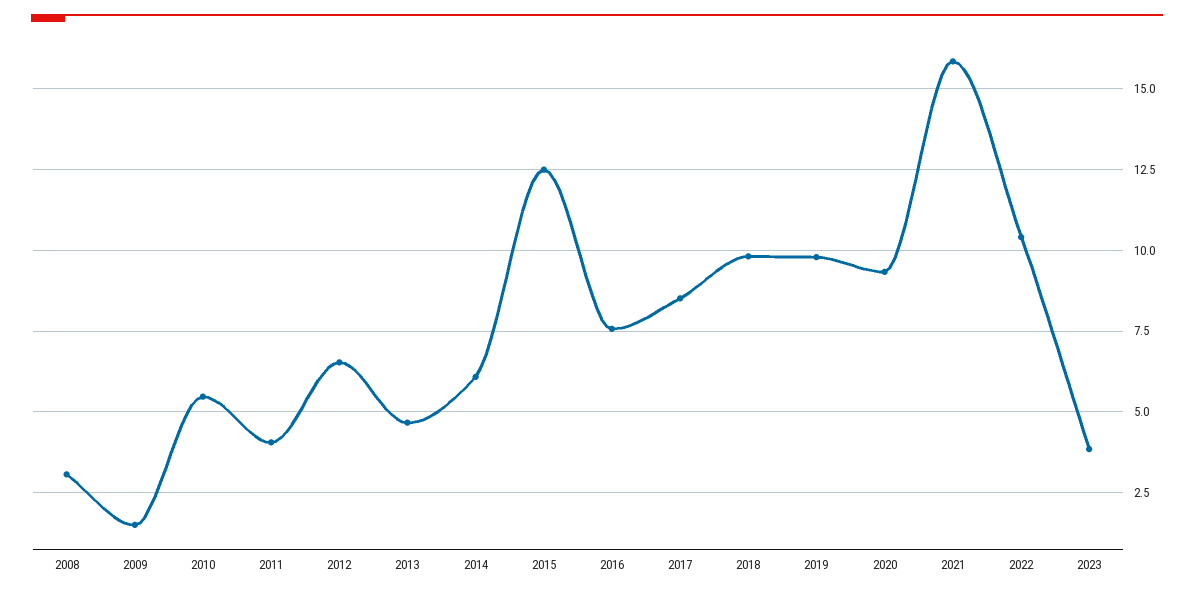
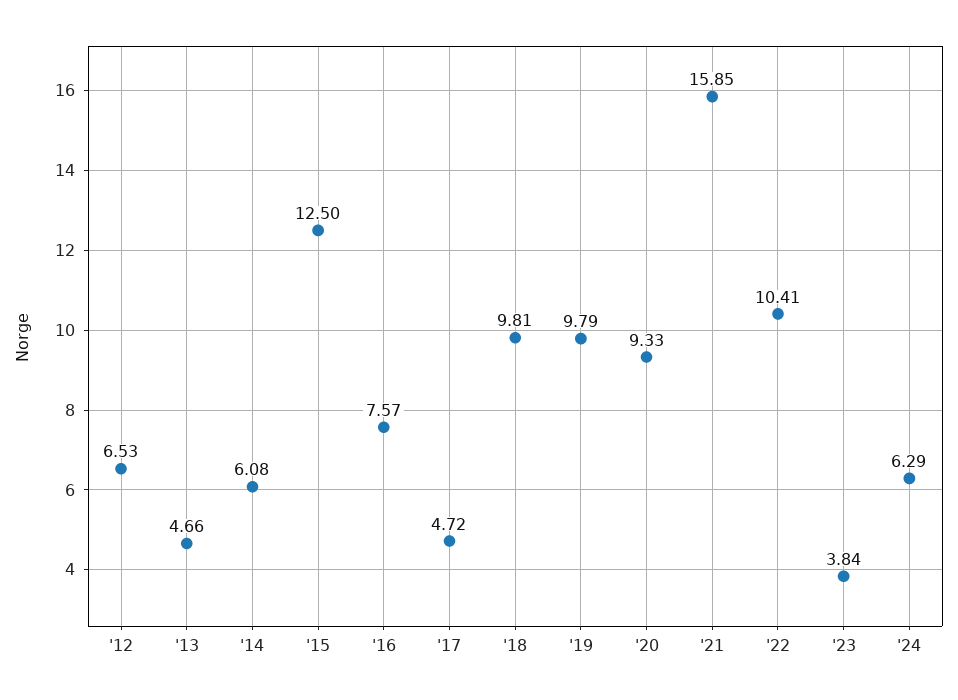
2008: 3 -> none
2009: 1.5 -> none
2010: 5.5 -> none
2011: 4 -> none
2017: 8.5 -> 4.72
'24: none -> 6.29

